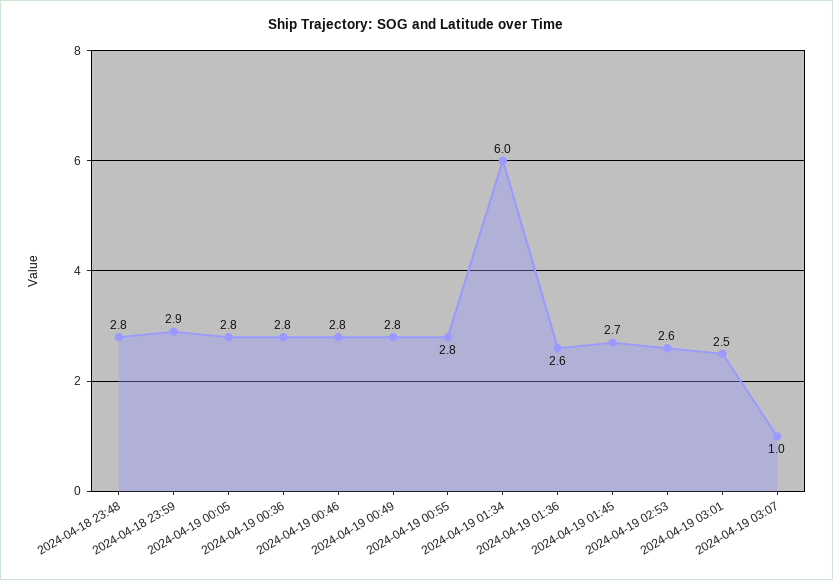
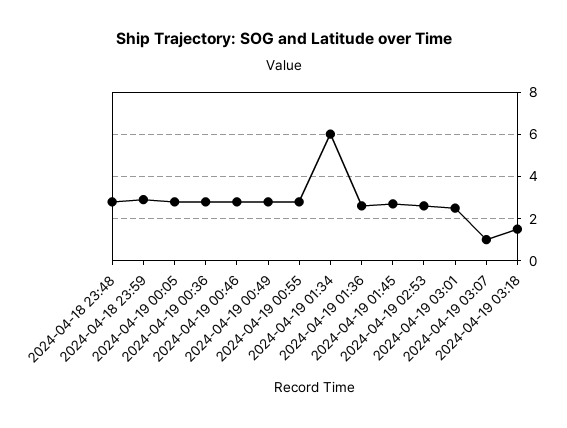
2024-04-19 03:18: none -> 1.5

